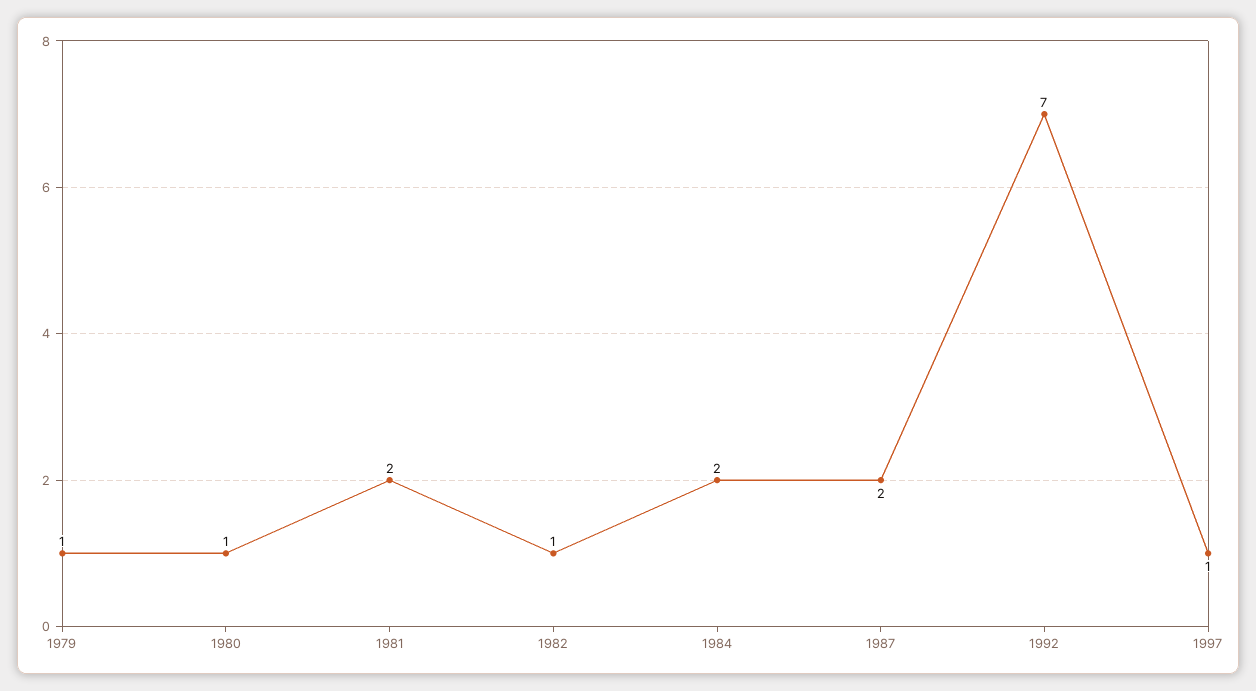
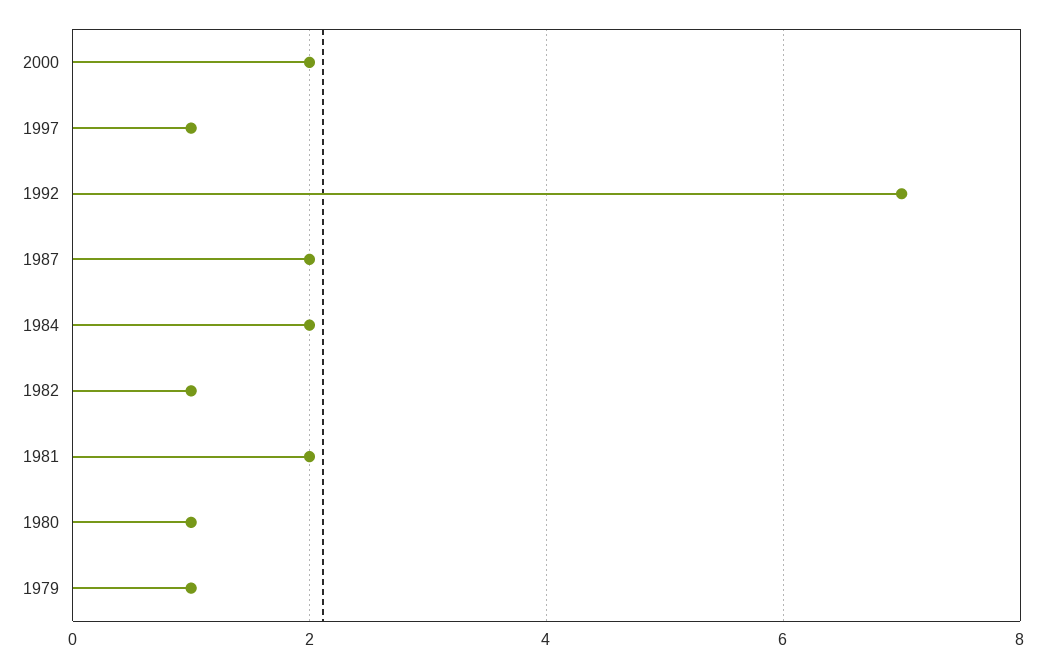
2000: none -> 2

